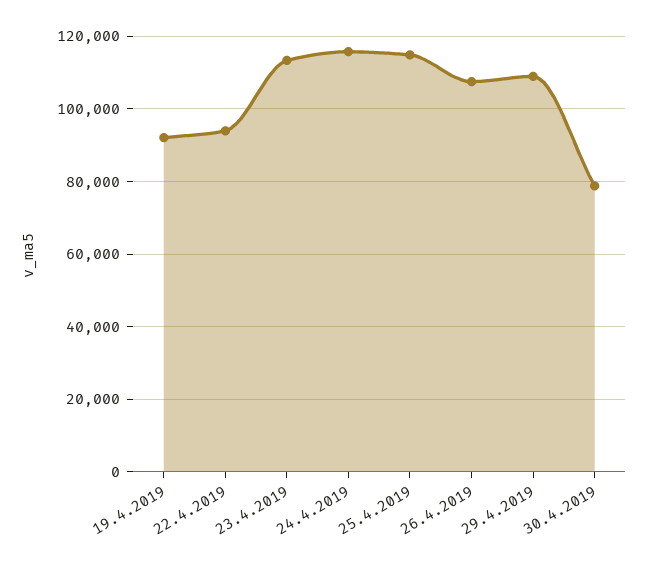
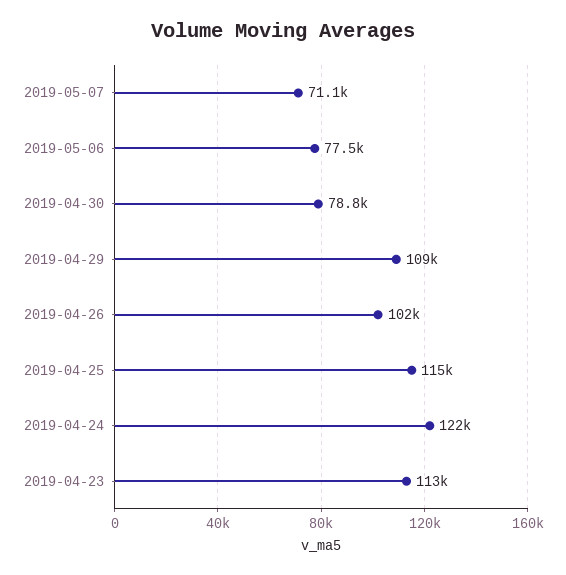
19.4.2019: 92000 -> none
22.4.2019: 94000 -> none
24.4.2019: 116000 -> 122000
26.4.2019: 108000 -> 102000
2019-05-07: none -> 71100
2019-05-06: none -> 77500

